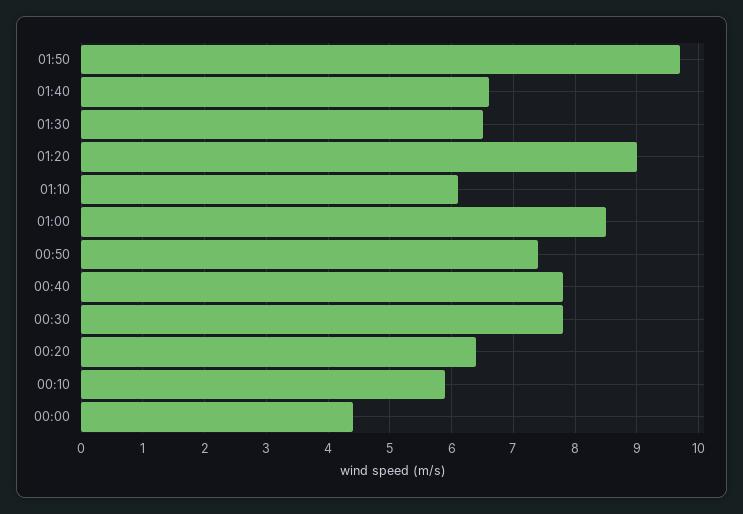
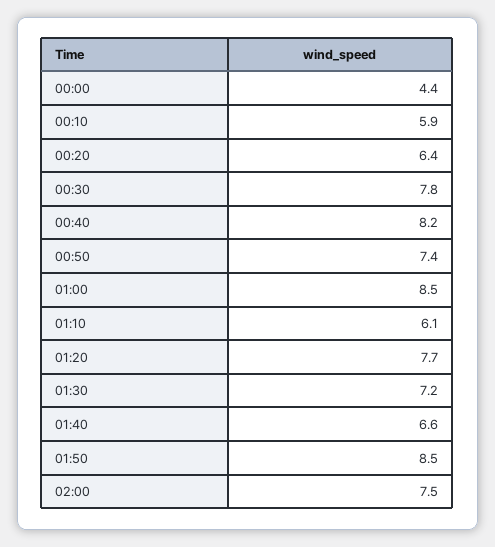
01:50: 9.7 -> 8.5
01:30: 6.5 -> 7.2
01:20: 9 -> 7.7
00:40: 7.8 -> 8.2
02:00: none -> 7.5

